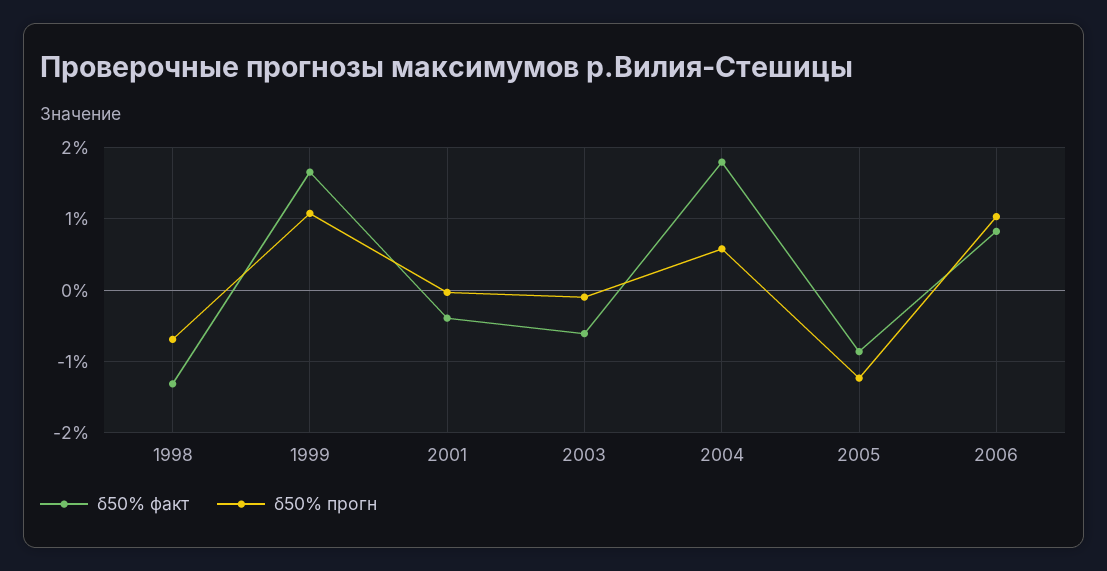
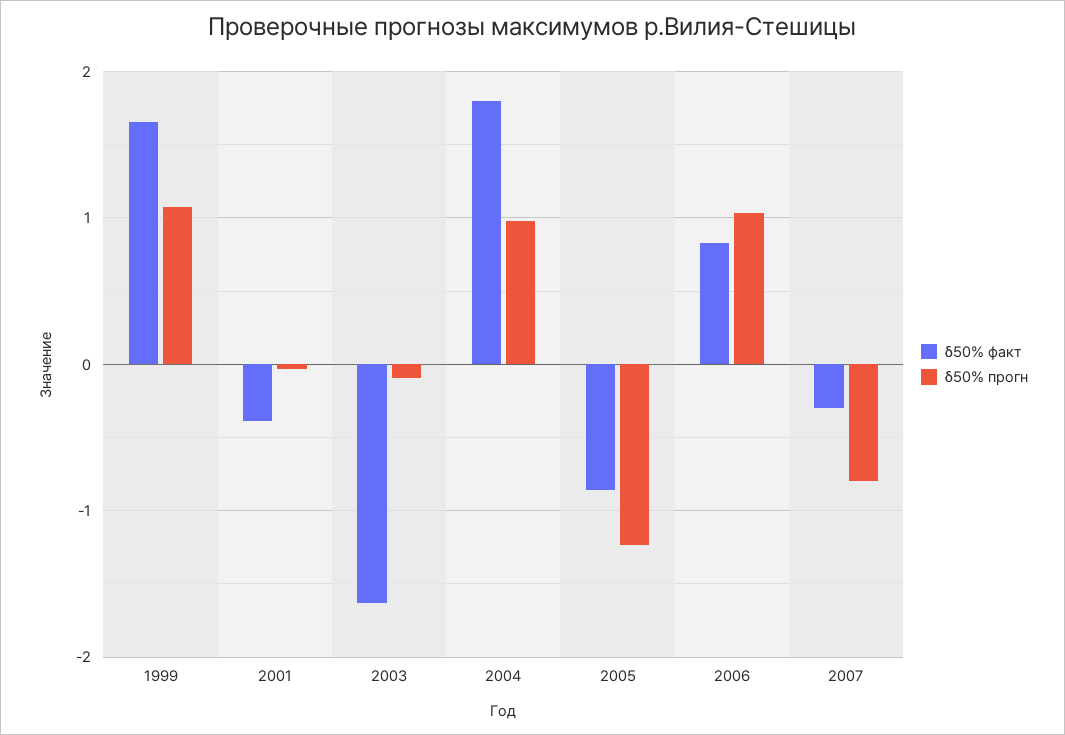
δ50% факт, 1998: -1.3 -> none
δ50% прогн, 1998: -0.7 -> none
δ50% факт, 2003: -0.6 -> -1.6
δ50% прогн, 2004: 0.6 -> 1
δ50% факт, 2007: none -> -0.3
δ50% прогн, 2007: none -> -0.8

